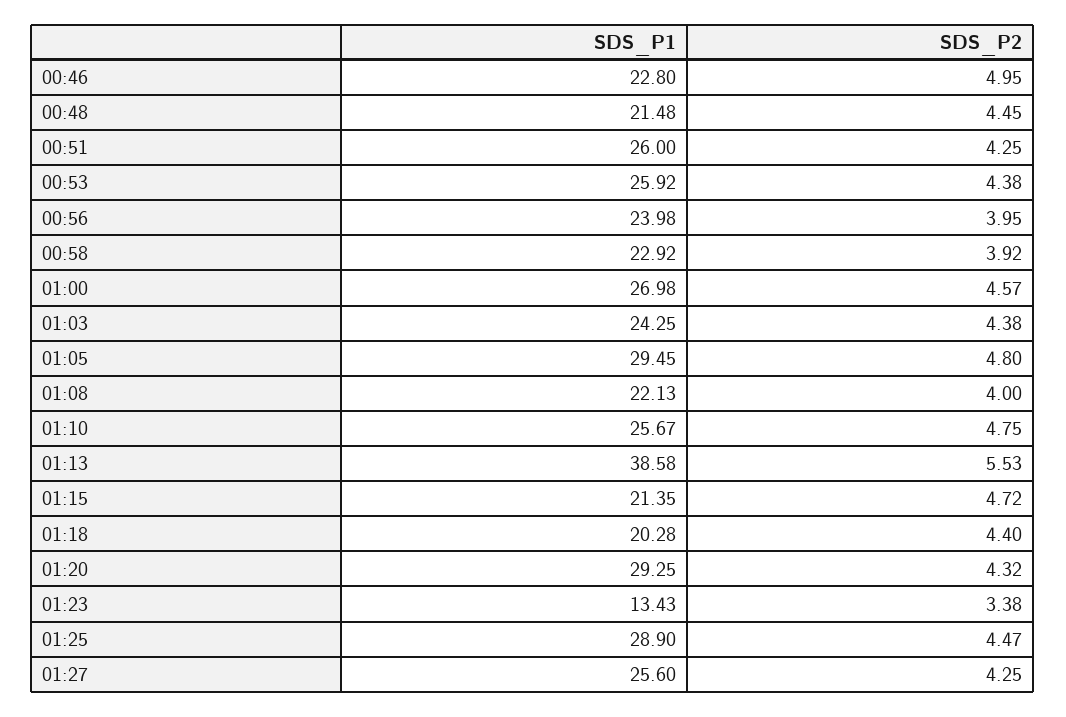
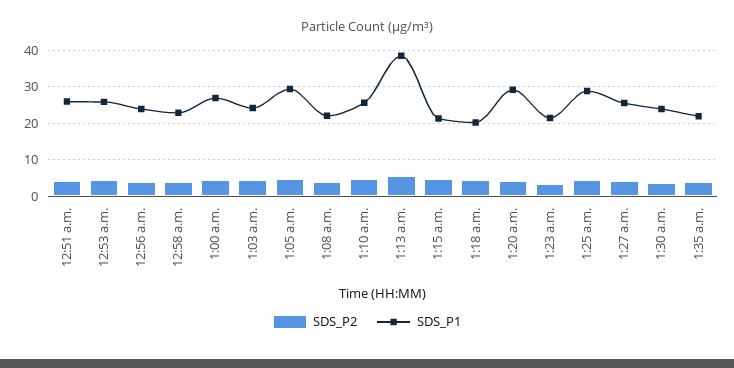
SDS_P1, 00:46: 22.8 -> none
SDS_P2, 00:46: 4.95 -> none
SDS_P1, 00:48: 21.48 -> none
SDS_P2, 00:48: 4.45 -> none
SDS_P1, 01:23: 13.43 -> 22
SDS_P2, 1:30 a.m.: none -> 4
SDS_P1, 1:30 a.m.: none -> 24
SDS_P2, 1:35 a.m.: none -> 4
SDS_P1, 1:35 a.m.: none -> 22

